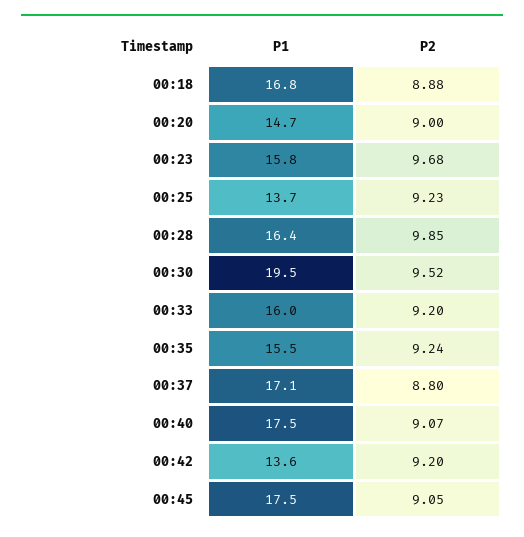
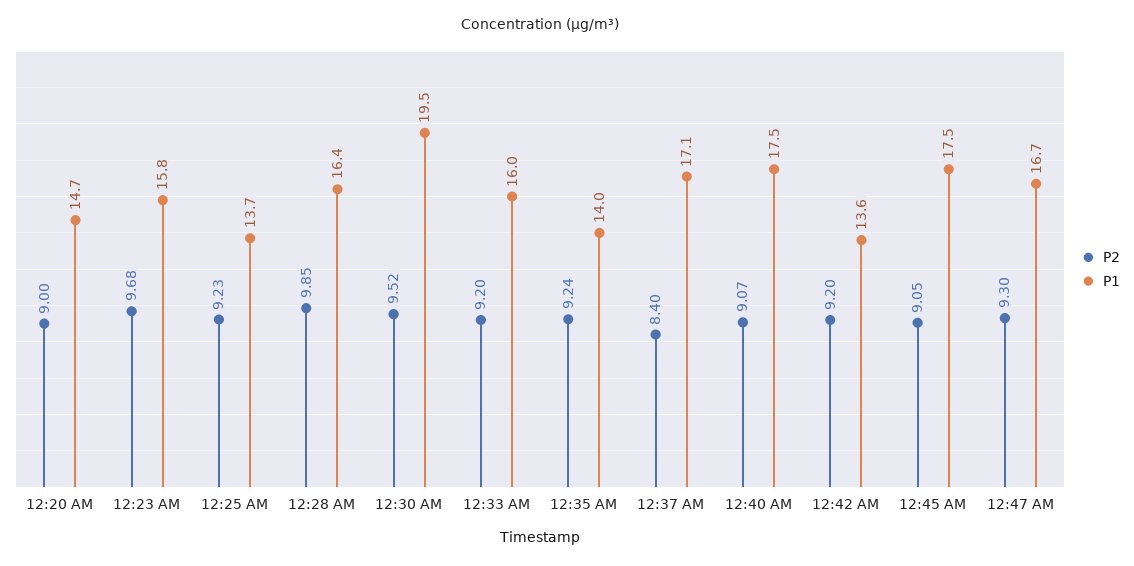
P1, 00:18: 16.8 -> none
P2, 00:18: 8.88 -> none
P1, 00:35: 15.5 -> 14
P2, 00:37: 8.8 -> 8.4
P2, 12:47 AM: none -> 9.3
P1, 12:47 AM: none -> 16.7

